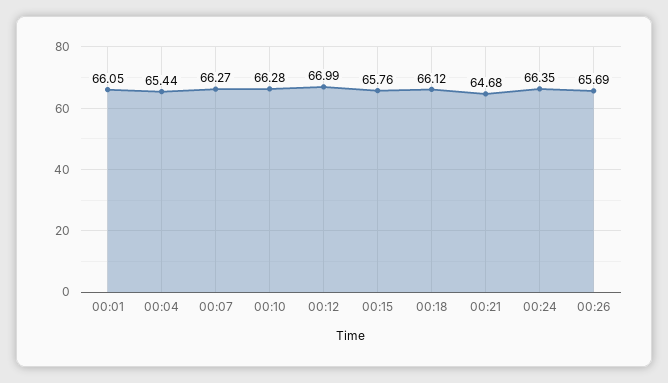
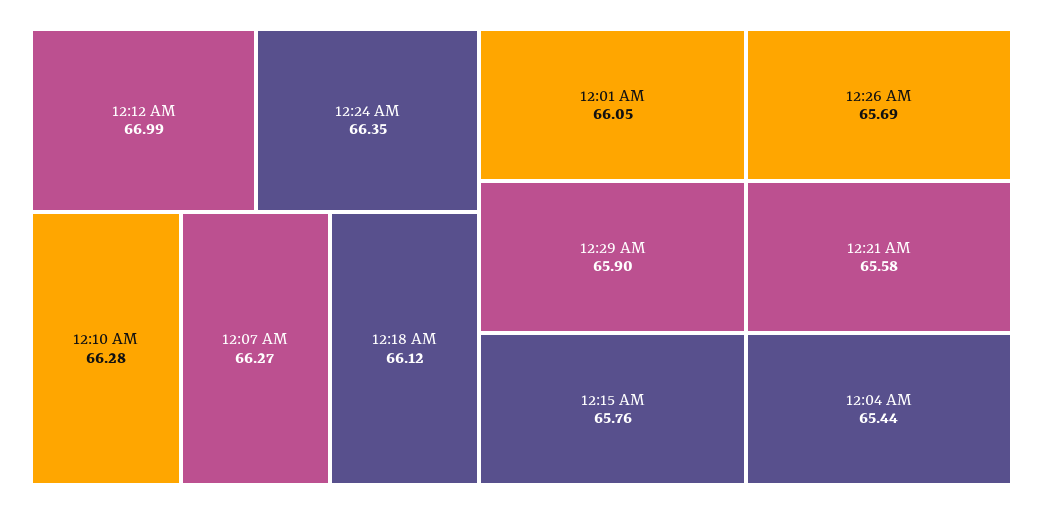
00:21: 64.68 -> 65.58
12:29 AM: none -> 65.9

